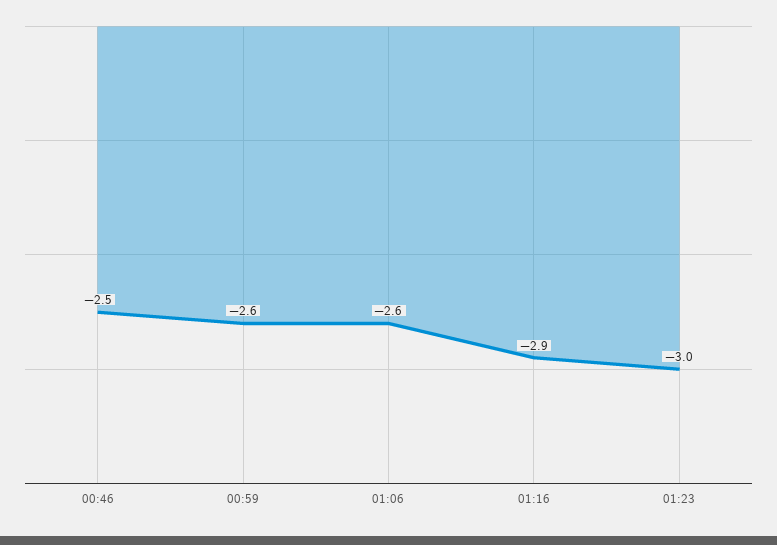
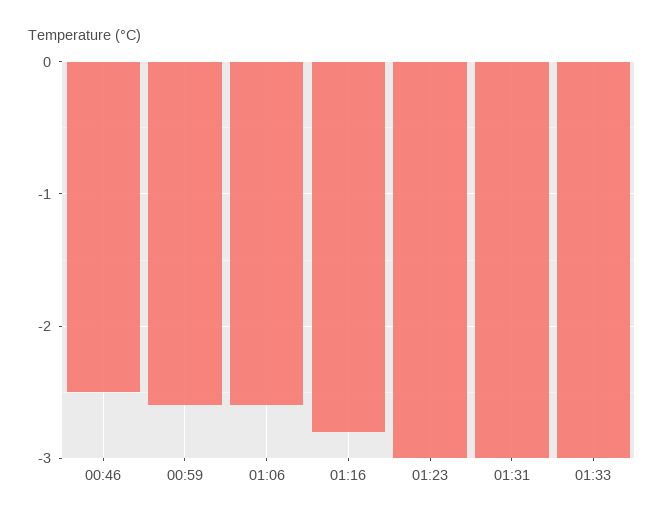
01:16: -2.9 -> -2.8
01:31: none -> -3
01:33: none -> -3

